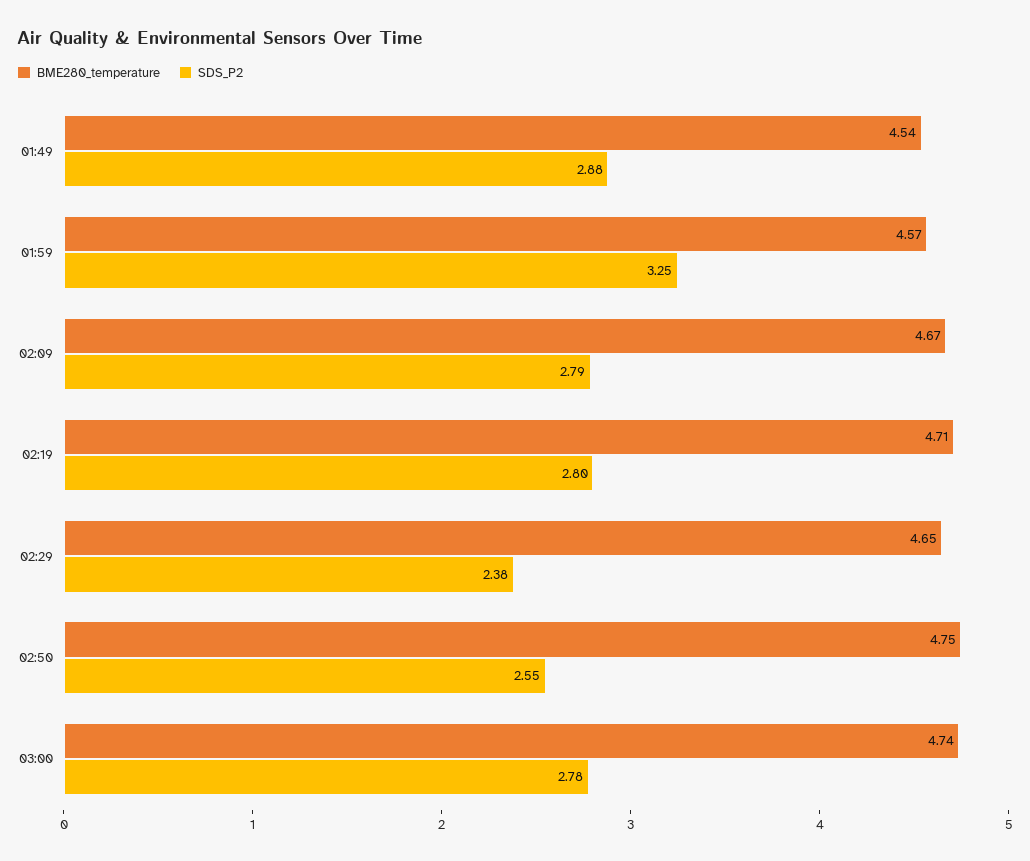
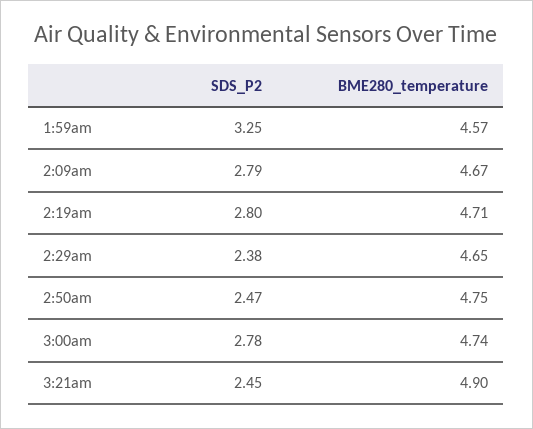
BME280_temperature, 01:49: 4.54 -> none
SDS_P2, 01:49: 2.88 -> none
SDS_P2, 02:50: 2.55 -> 2.47
SDS_P2, 3:21am: none -> 2.45
BME280_temperature, 3:21am: none -> 4.9

